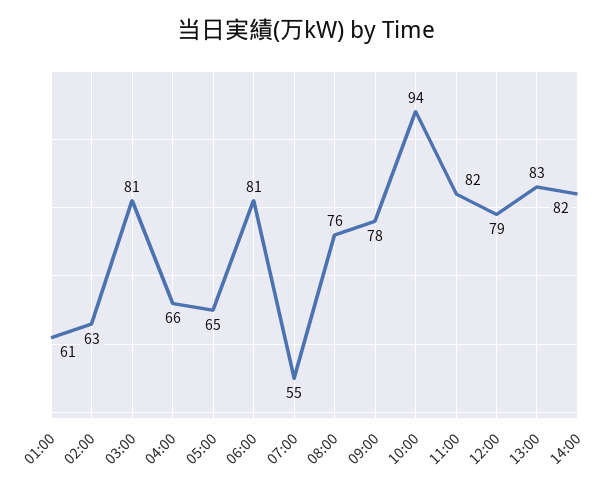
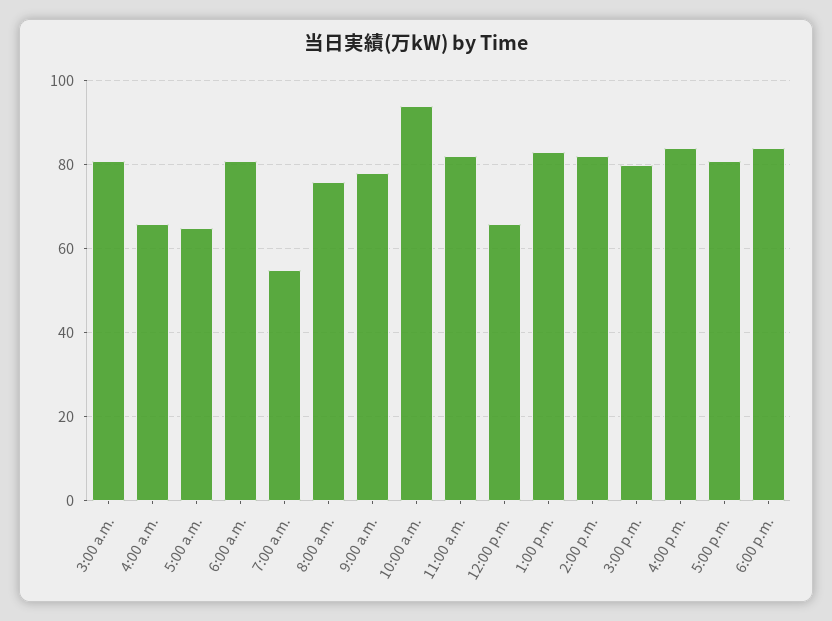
01:00: 61 -> none
02:00: 63 -> none
12:00: 79 -> 65
3:00 p.m.: none -> 80
4:00 p.m.: none -> 85
5:00 p.m.: none -> 80
6:00 p.m.: none -> 85

